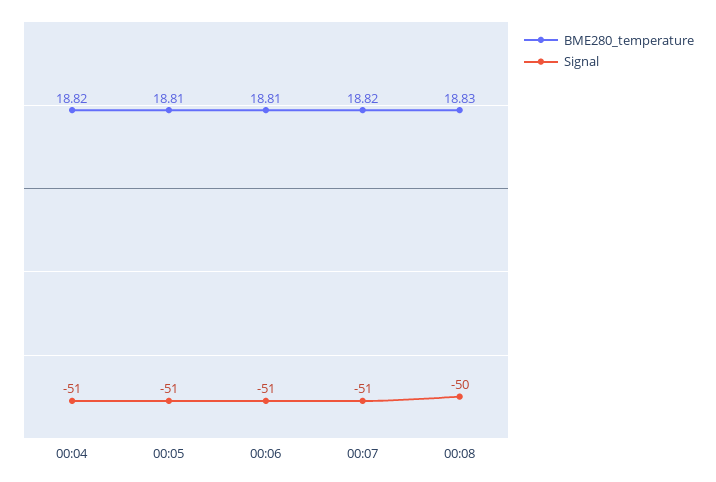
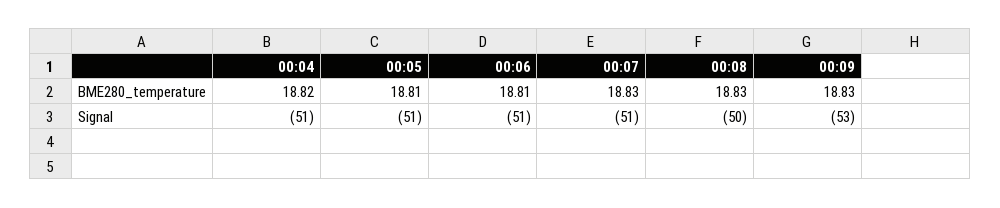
BME280_temperature, 00:07: 18.82 -> 18.83
BME280_temperature, 00:09: none -> 18.83
Signal, 00:09: none -> -53

